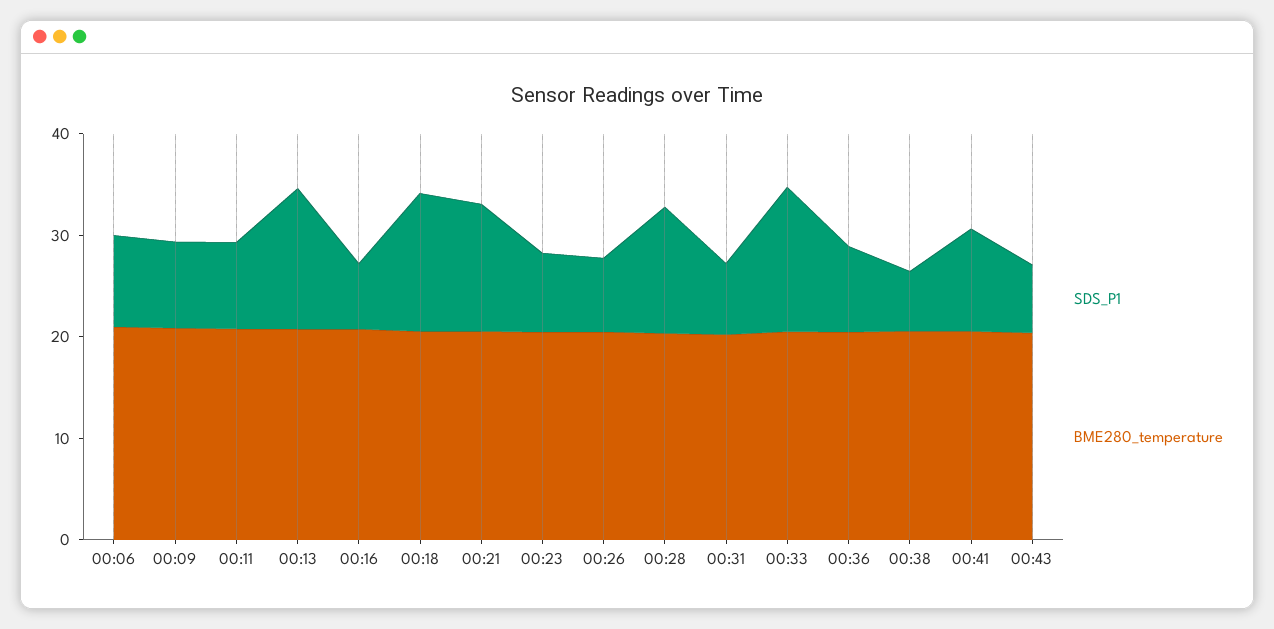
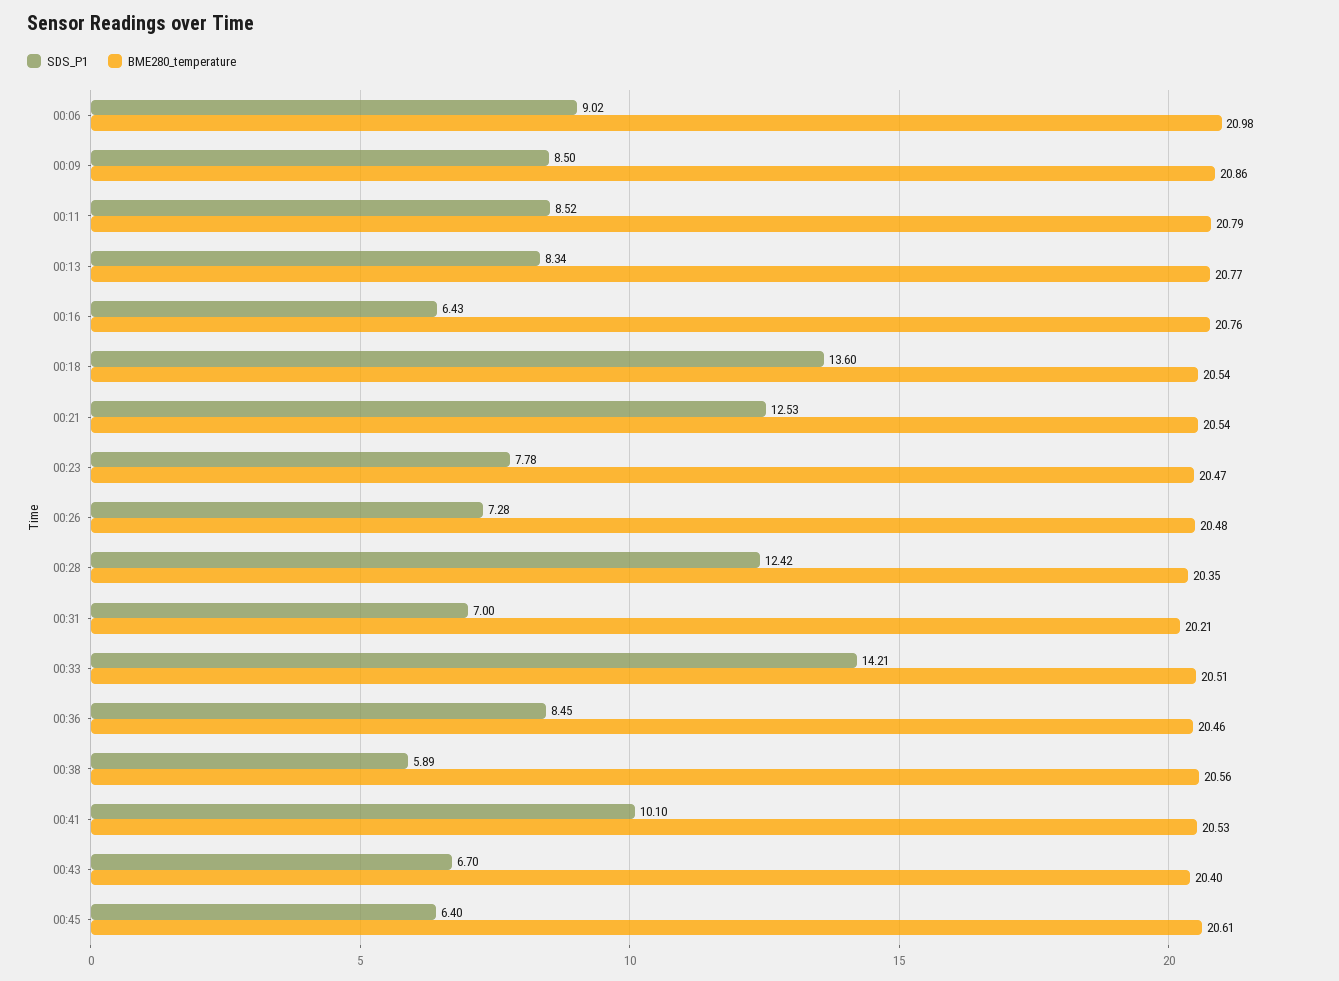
SDS_P1, 00:13: 14 -> 8.34
SDS_P1, 00:45: none -> 6.4
BME280_temperature, 00:45: none -> 20.61

